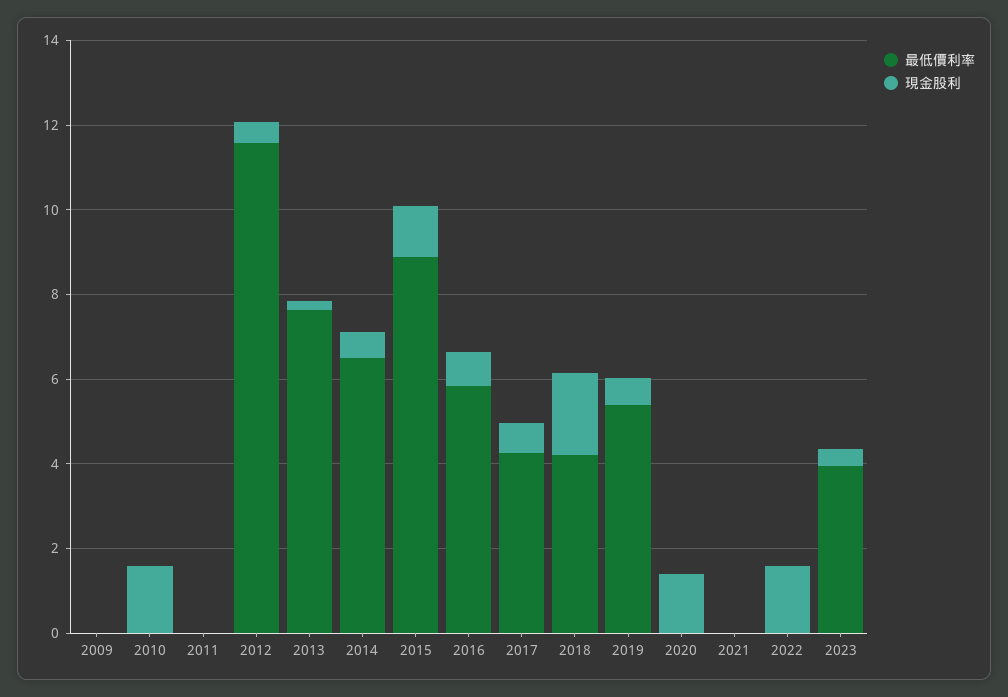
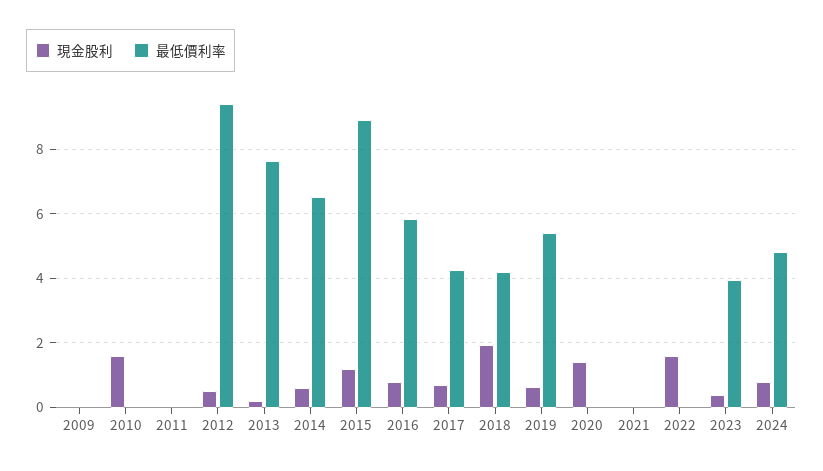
最低價利率, 2012: 11.5 -> 9.4
現金股利, 2024: none -> 0.8
最低價利率, 2024: none -> 4.8

